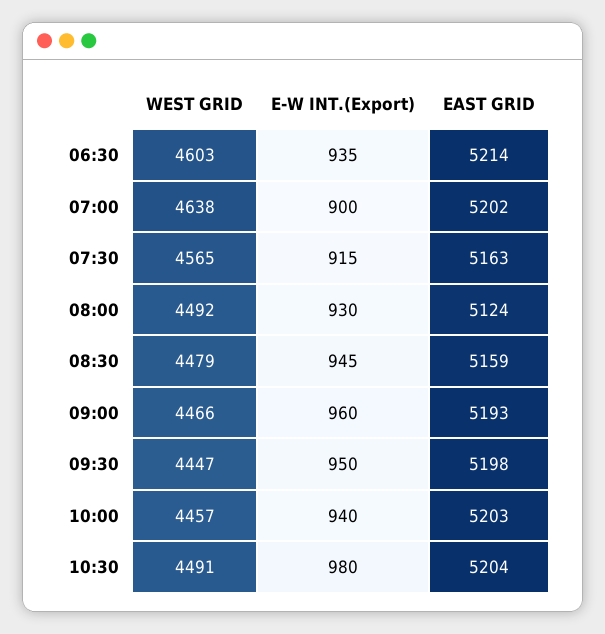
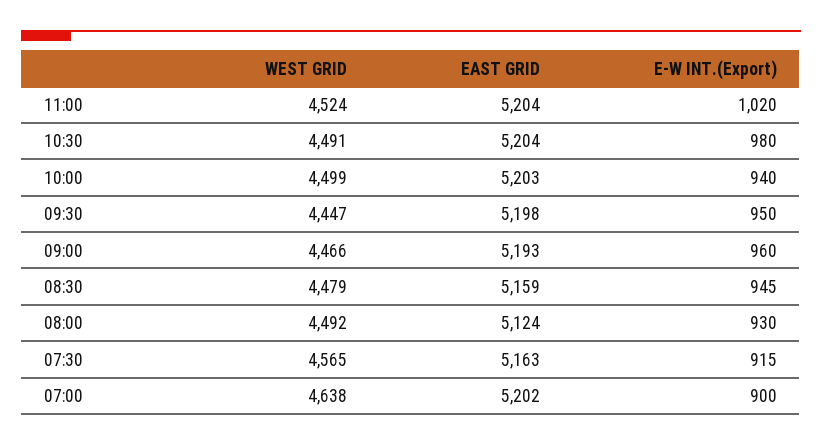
WEST GRID, 06:30: 4603 -> none
E-W INT.(Export), 06:30: 935 -> none
EAST GRID, 06:30: 5214 -> none
WEST GRID, 10:00: 4457 -> 4499
WEST GRID, 11:00: none -> 4524
EAST GRID, 11:00: none -> 5204
E-W INT.(Export), 11:00: none -> 1020

